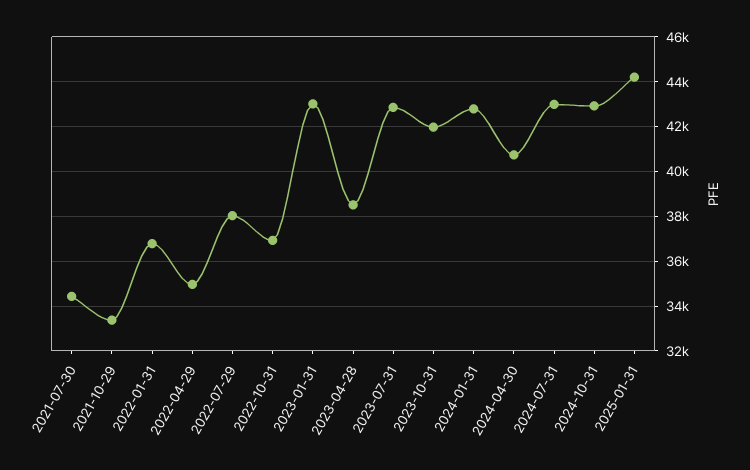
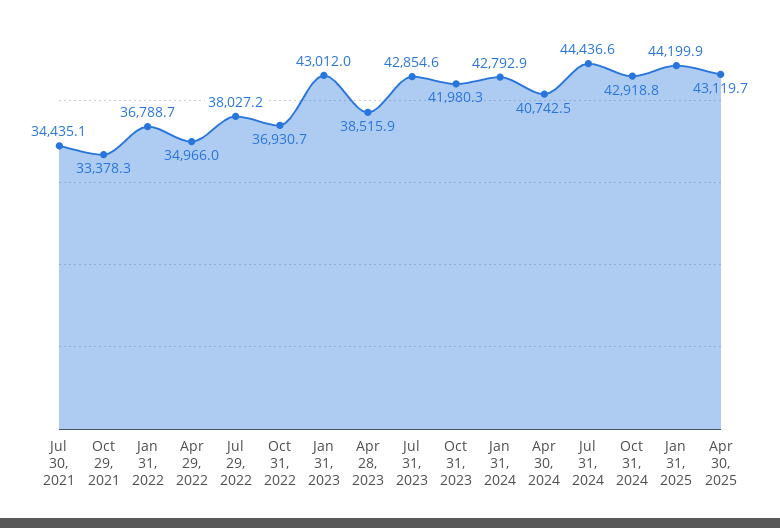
2024-07-31: 43000 -> 44436.6
Apr 30, 2025: none -> 43119.7

